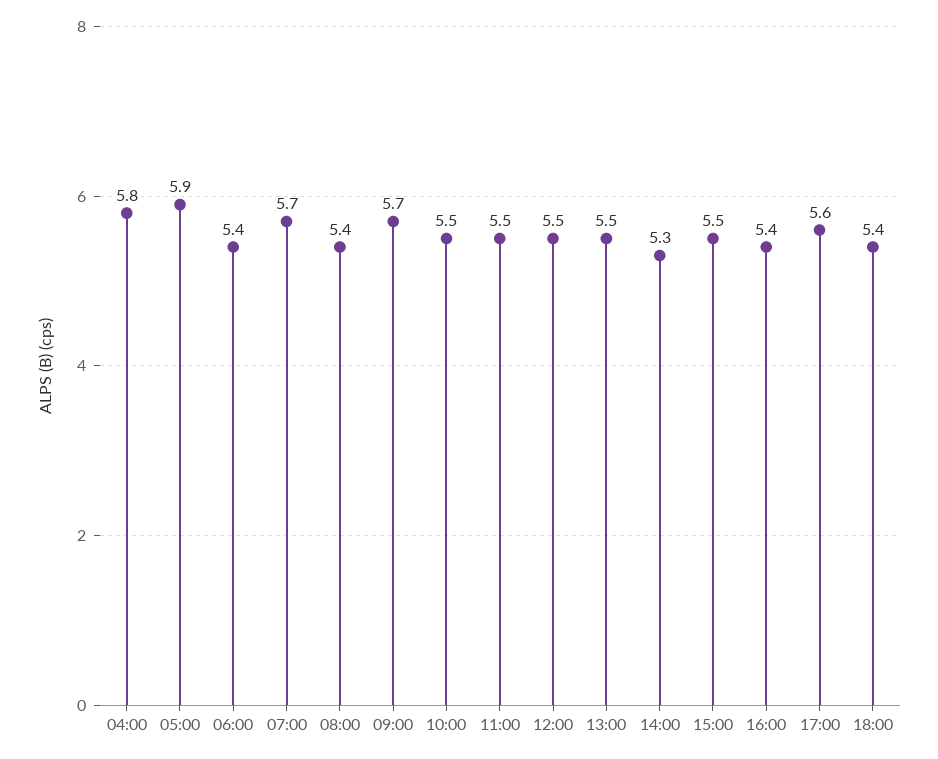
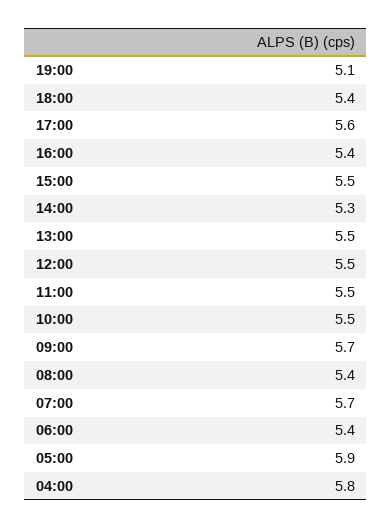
19:00: none -> 5.1

